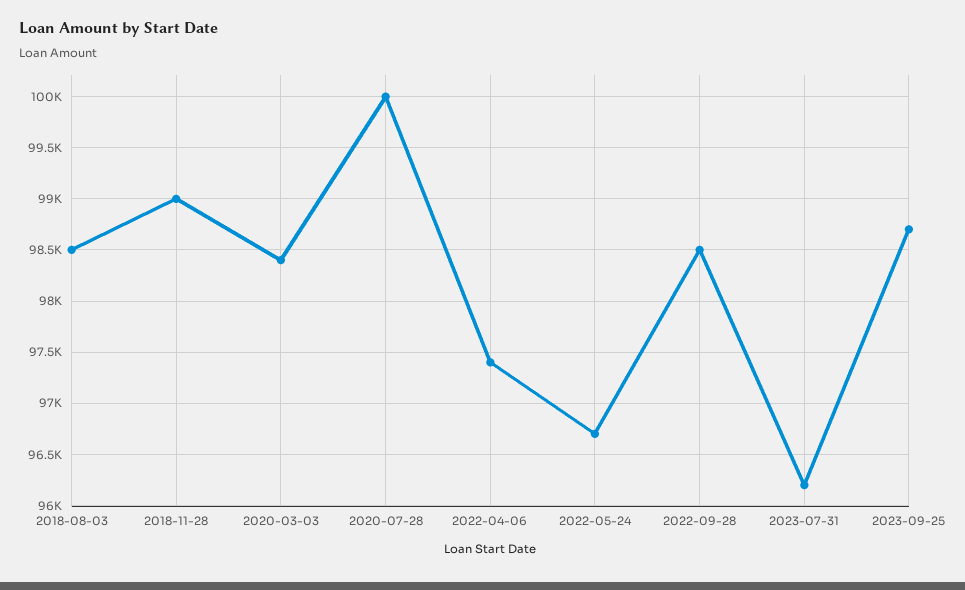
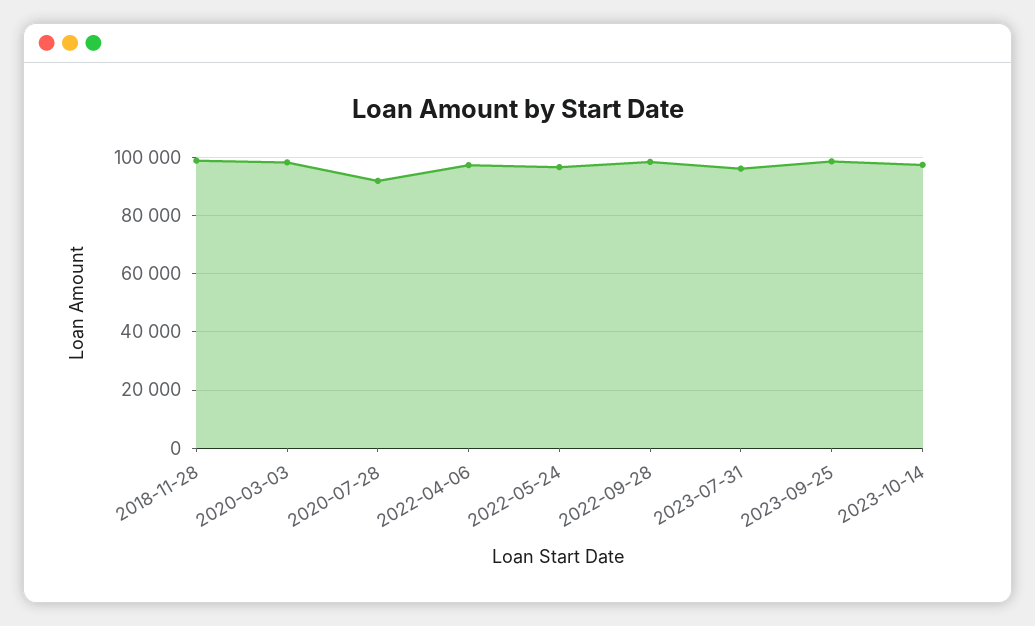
2018-08-03: 98500 -> none
2020-07-28: 100000 -> 92500
2023-10-14: none -> 97500

